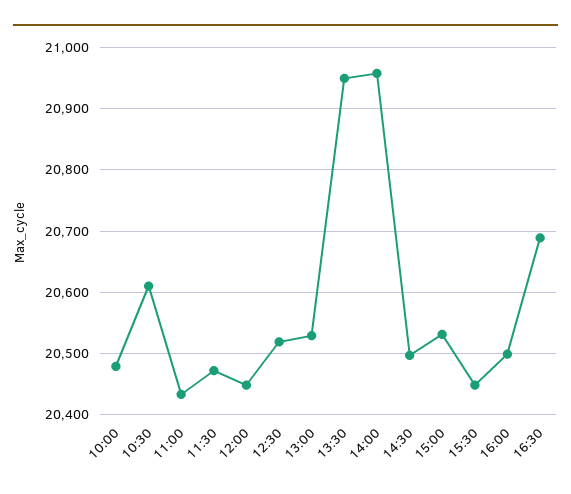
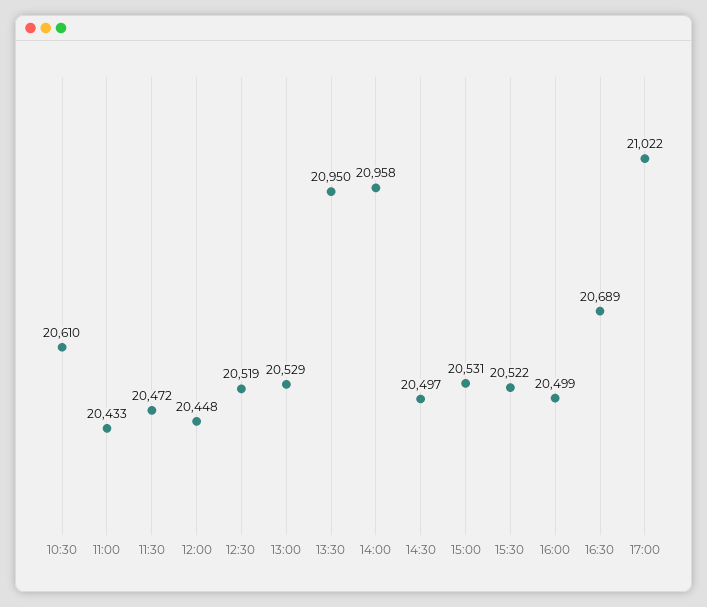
10:00: 20480 -> none
15:30: 20450 -> 20522
17:00: none -> 21022

